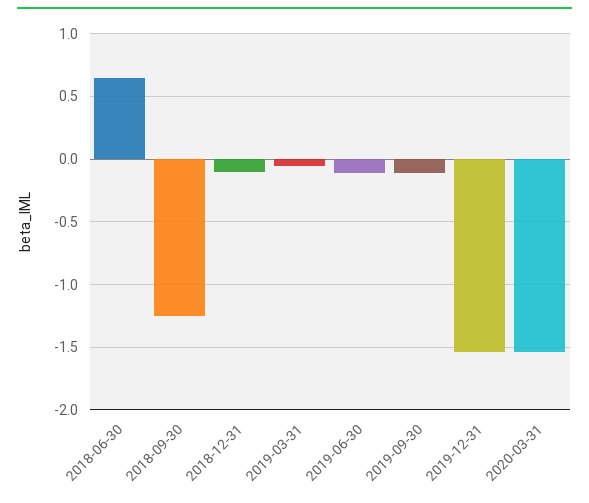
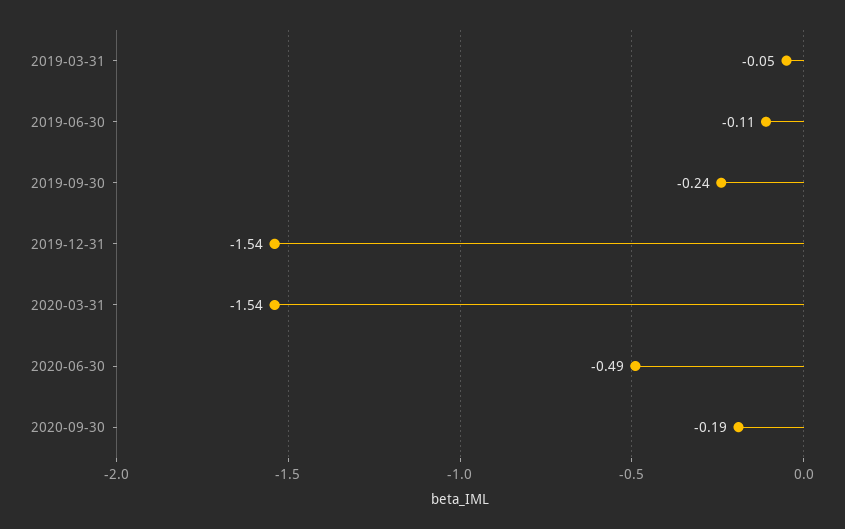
2018-06-30: 0.65 -> none
2018-09-30: -1.25 -> none
2018-12-31: -0.1 -> none
2019-09-30: -0.1 -> -0.24
2020-06-30: none -> -0.49
2020-09-30: none -> -0.19

